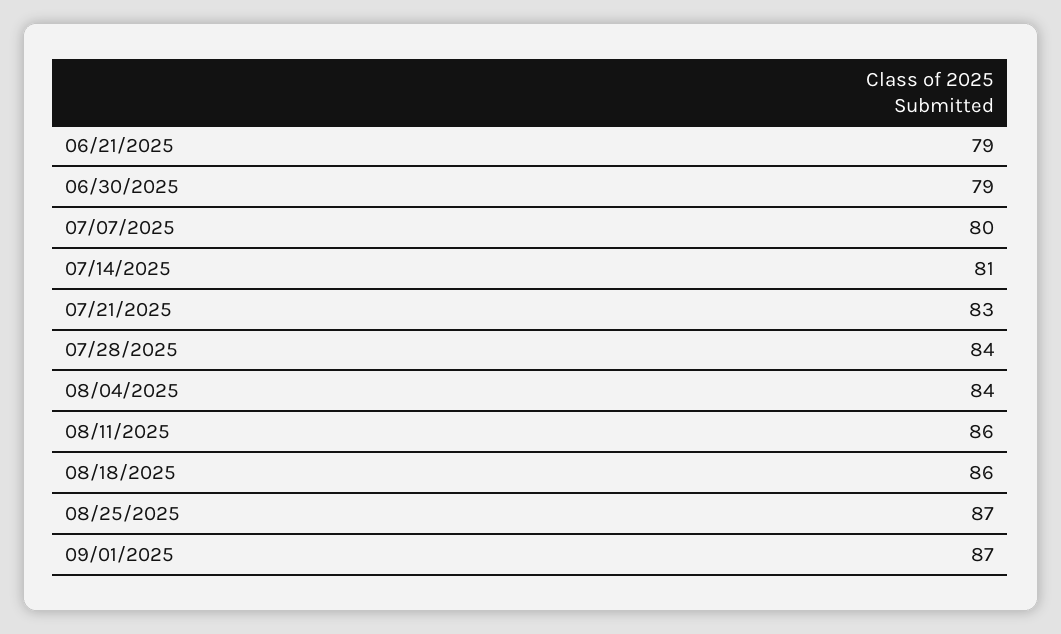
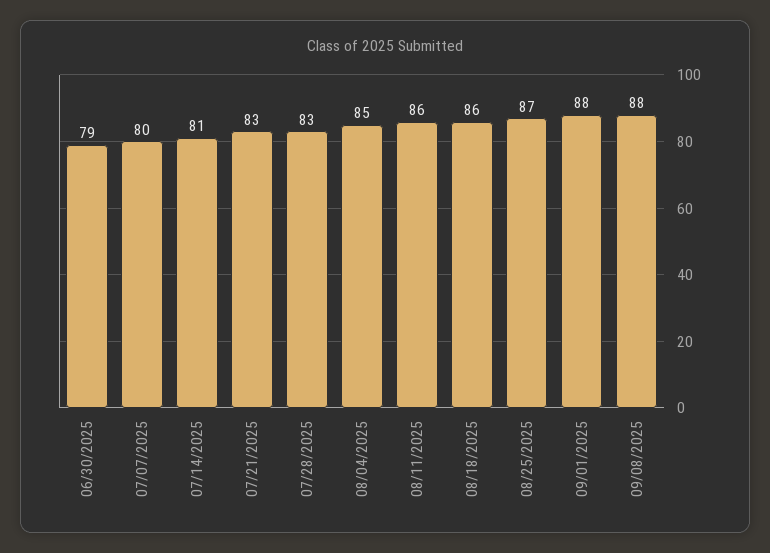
06/21/2025: 79 -> none
07/28/2025: 84 -> 83
08/04/2025: 84 -> 85
09/01/2025: 87 -> 88
09/08/2025: none -> 88

